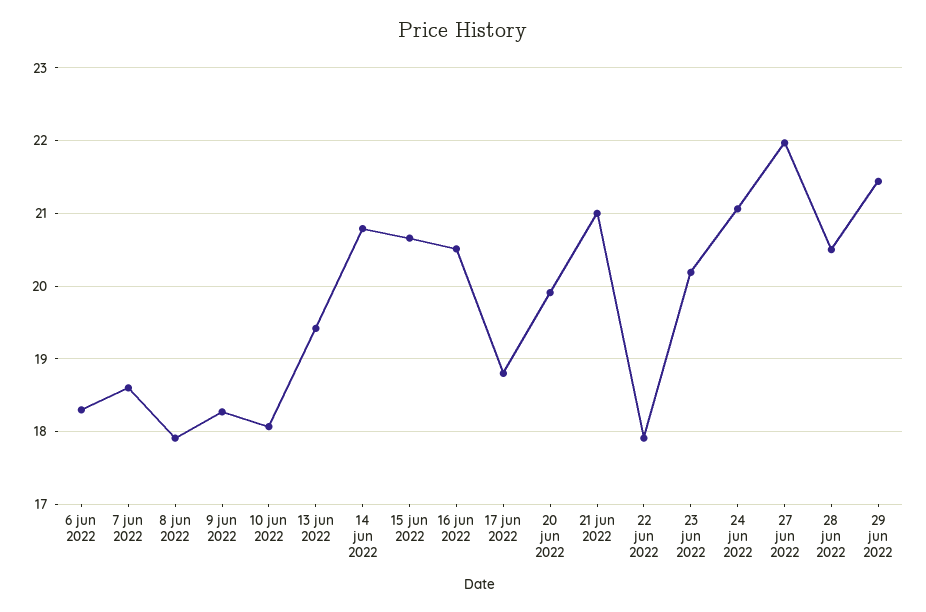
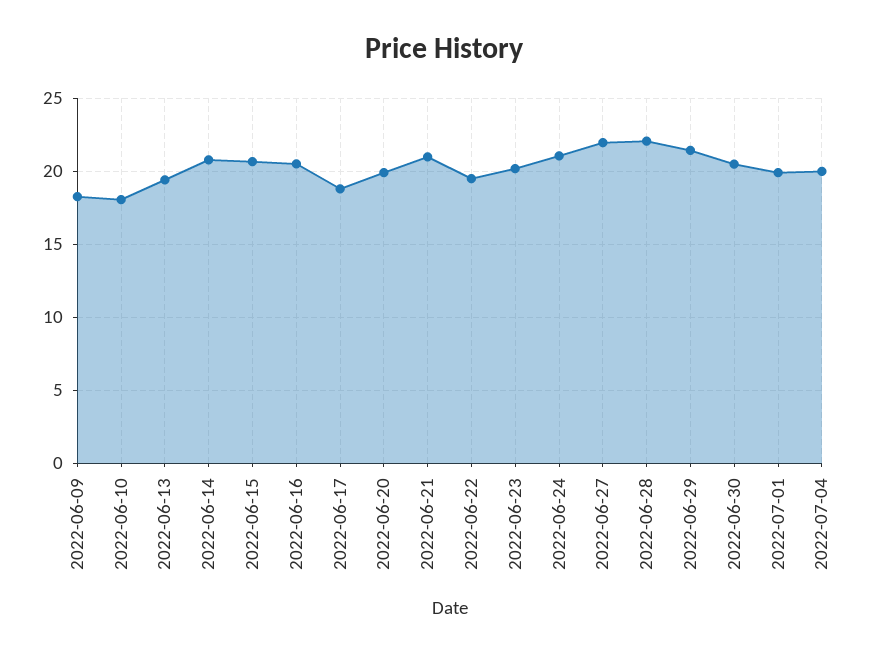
6 jun 2022: 18.3 -> none
7 jun 2022: 18.6 -> none
8 jun 2022: 17.9 -> none
22 jun 2022: 17.9 -> 19.5
28 jun 2022: 20.5 -> 22
2022-06-30: none -> 20.5
2022-07-01: none -> 20
2022-07-04: none -> 20

